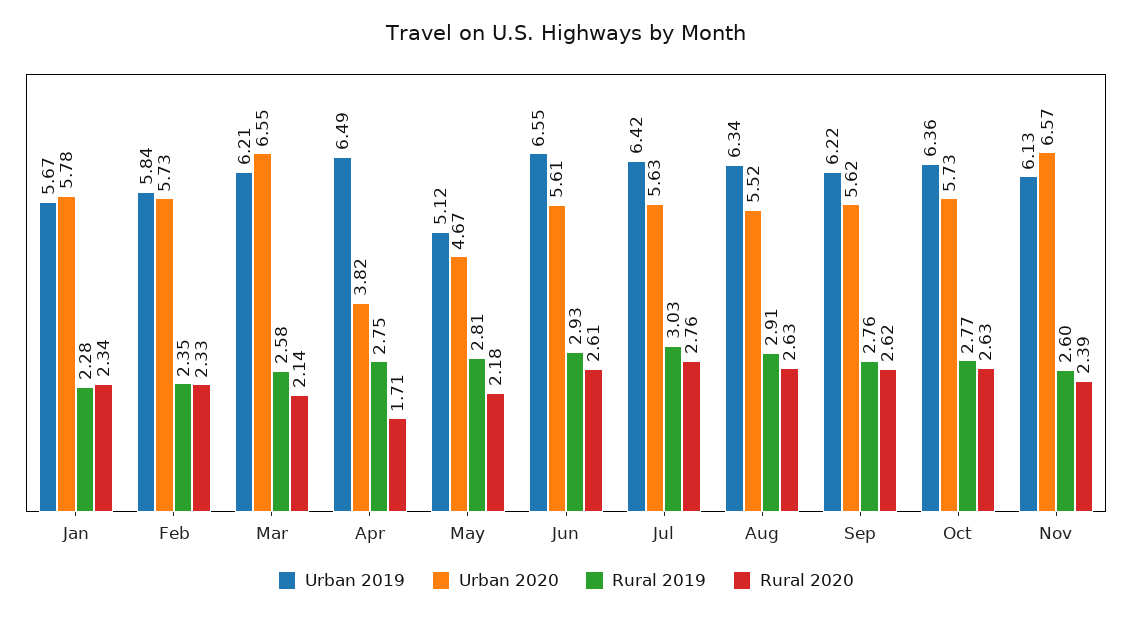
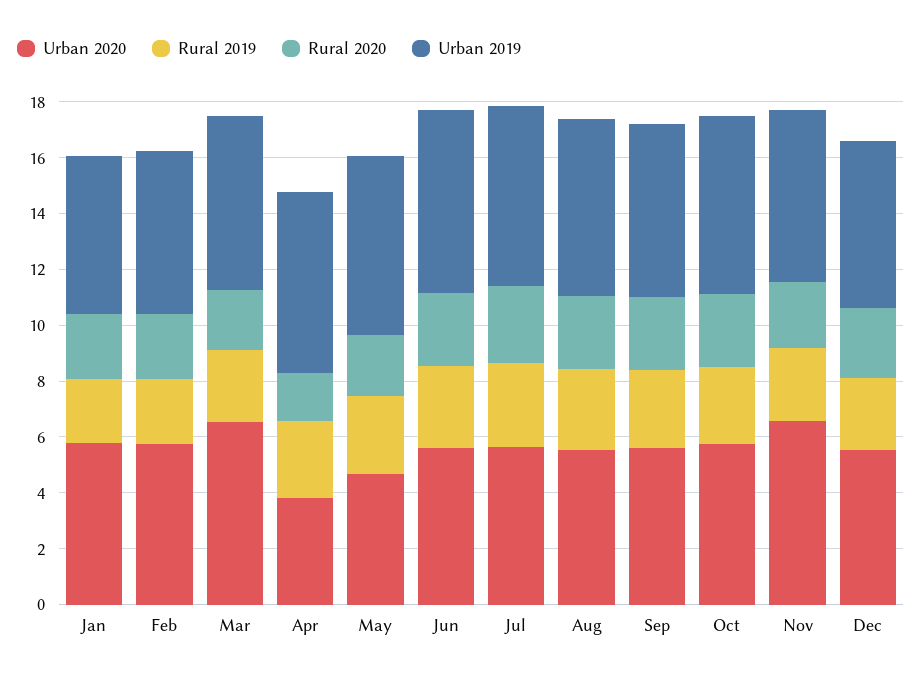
Urban 2019, May: 5.12 -> 6.5
Urban 2020, Dec: none -> 5.5
Rural 2019, Dec: none -> 2.5
Rural 2020, Dec: none -> 2.5
Urban 2019, Dec: none -> 6

